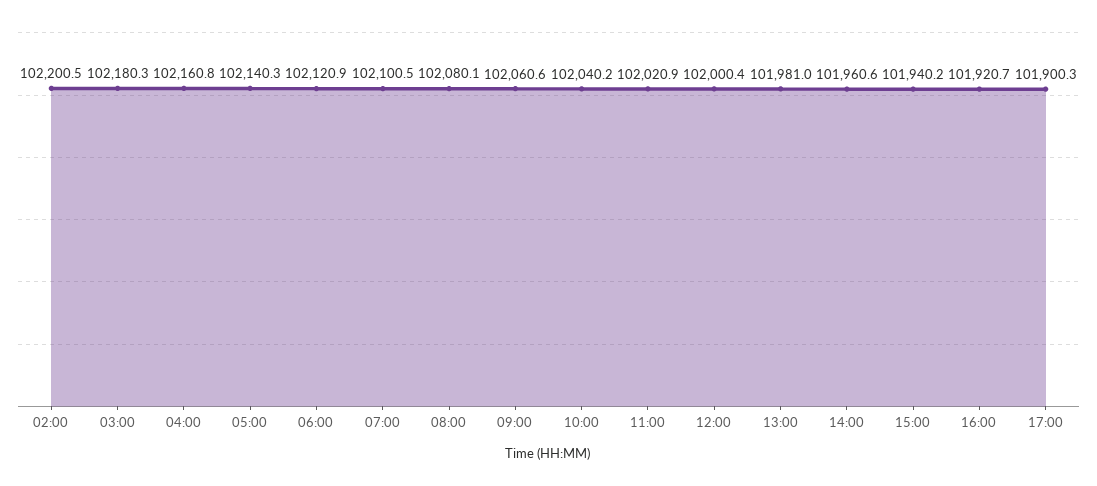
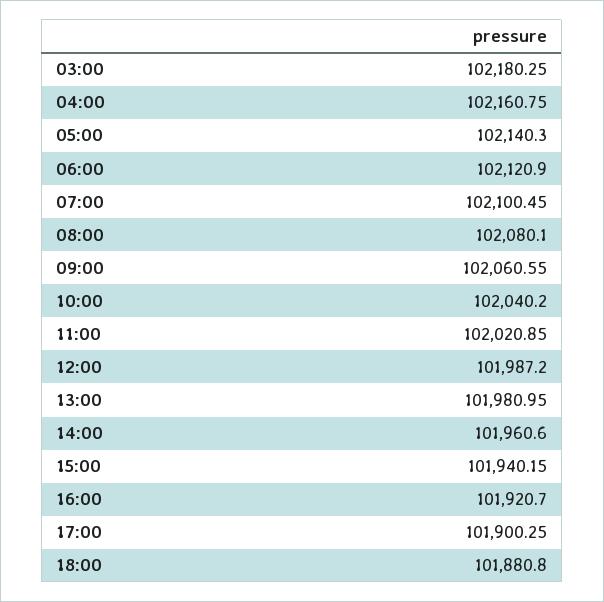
02:00: 102200.5 -> none
12:00: 102000.4 -> 101987.2
18:00: none -> 101880.8

